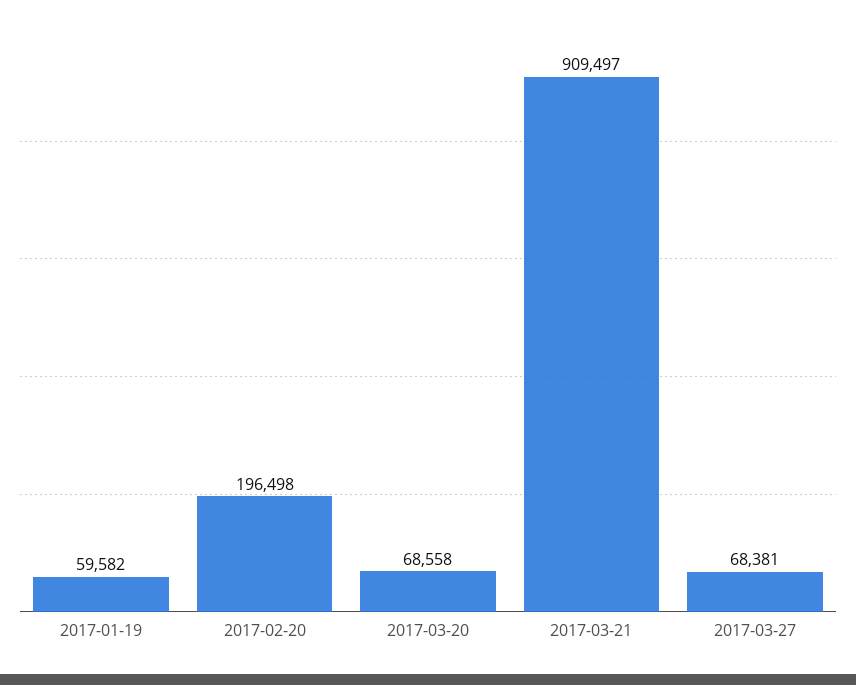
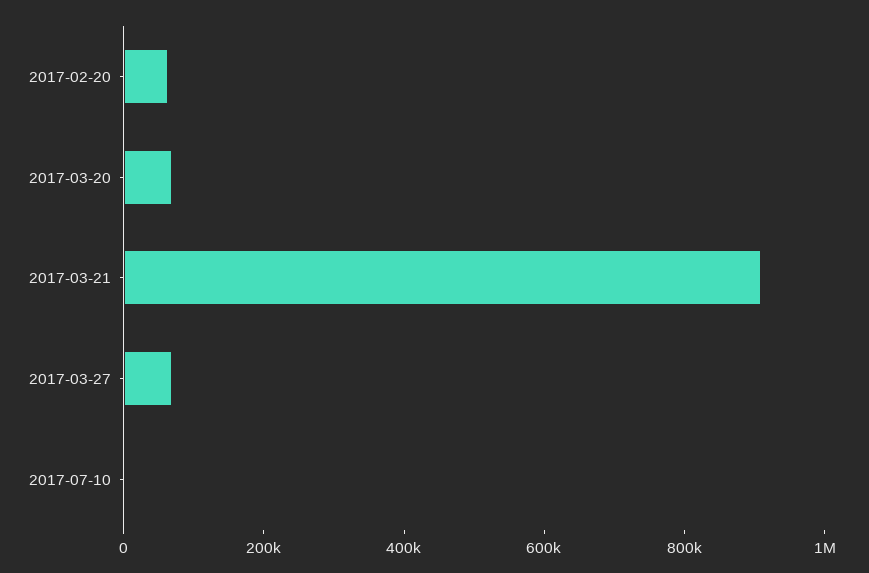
2017-01-19: 59582 -> none
2017-02-20: 196498 -> 50000
2017-07-10: none -> 0

